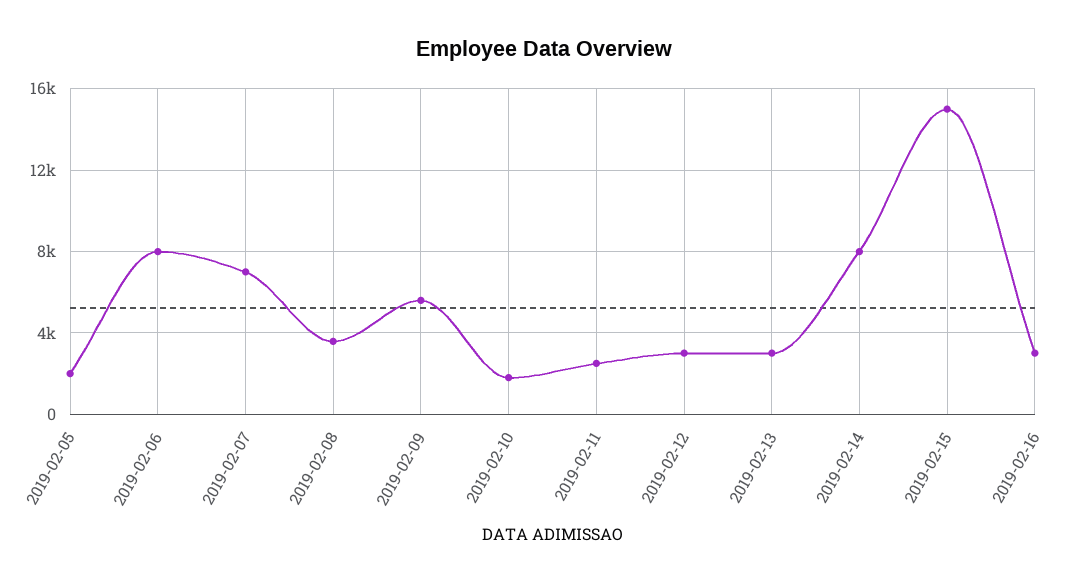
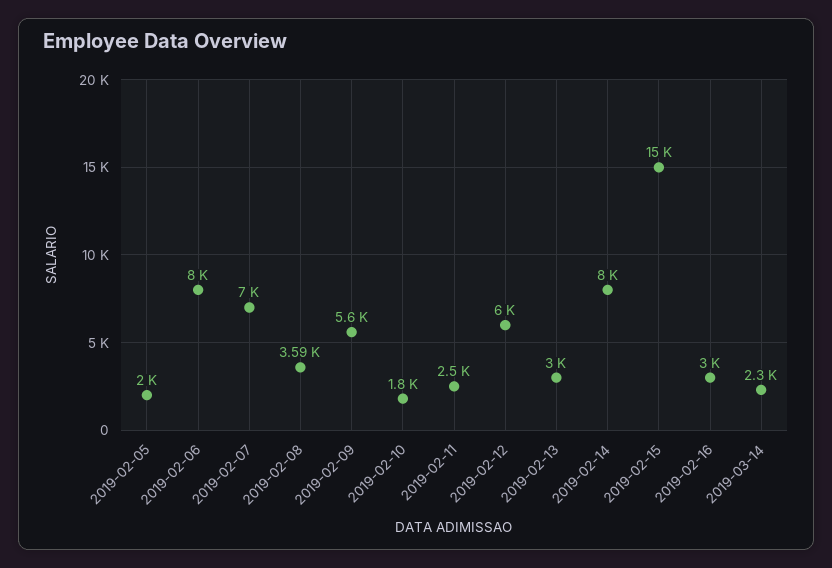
2019-02-12: 3000 -> 6000
2019-03-14: none -> 2300

